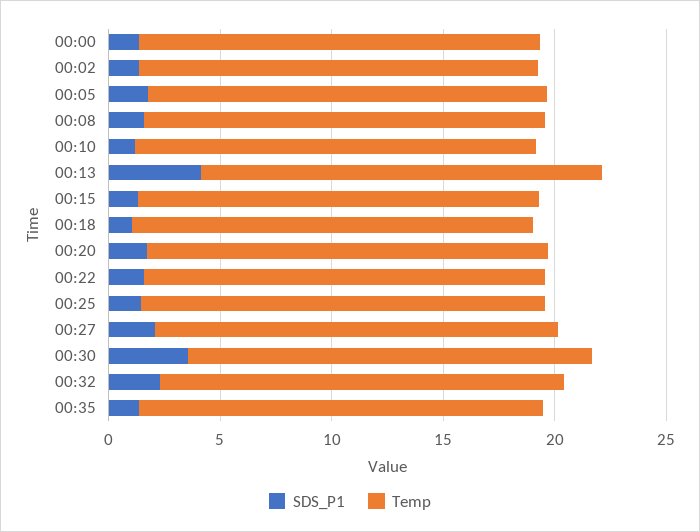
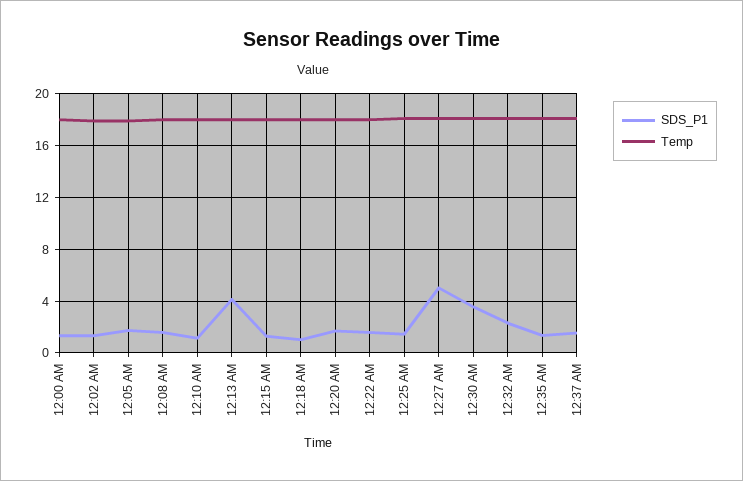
SDS_P1, 00:27: 2 -> 5
SDS_P1, 12:37 AM: none -> 1.5
Temp, 12:37 AM: none -> 18

